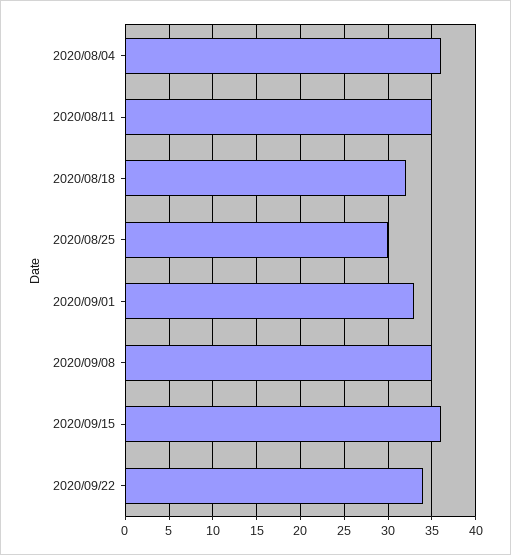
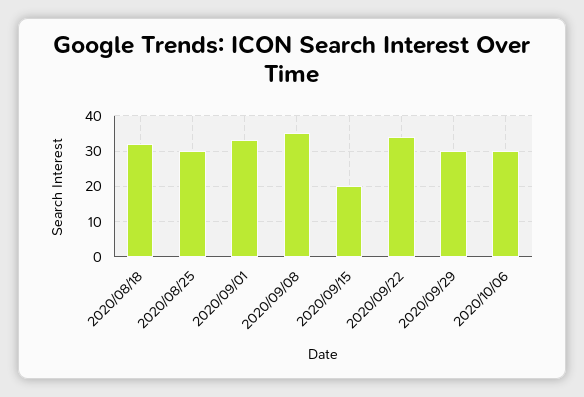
2020/08/04: 36 -> none
2020/08/11: 35 -> none
2020/09/15: 36 -> 20
2020/09/29: none -> 30
2020/10/06: none -> 30

